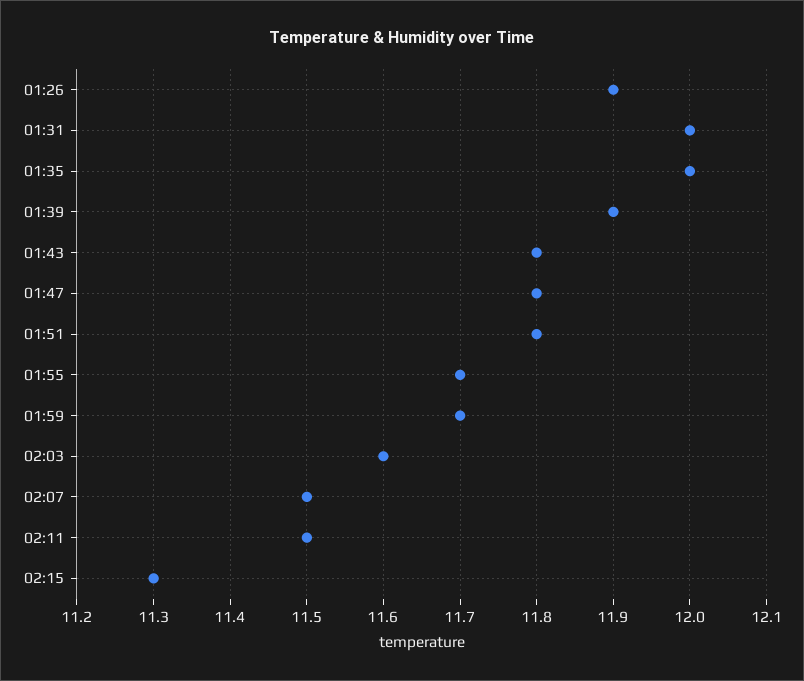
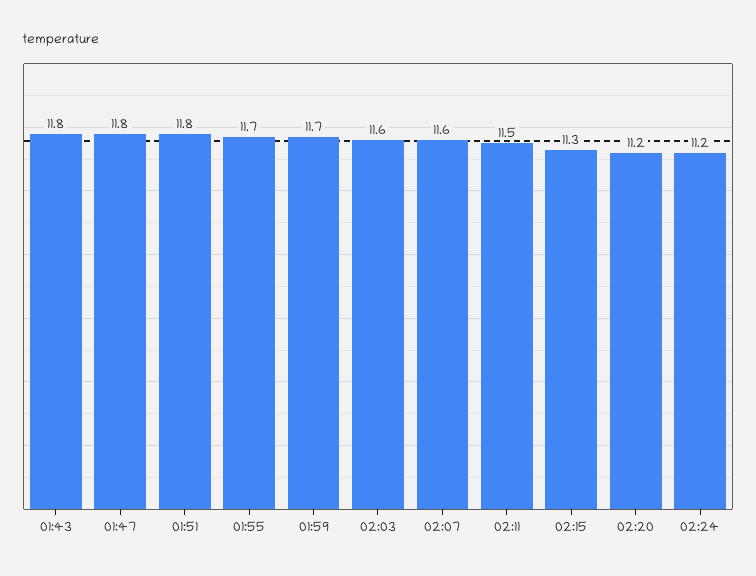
01:26: 11.9 -> none
01:31: 12 -> none
01:35: 12 -> none
01:39: 11.9 -> none
02:07: 11.5 -> 11.6
02:20: none -> 11.2
02:24: none -> 11.2

